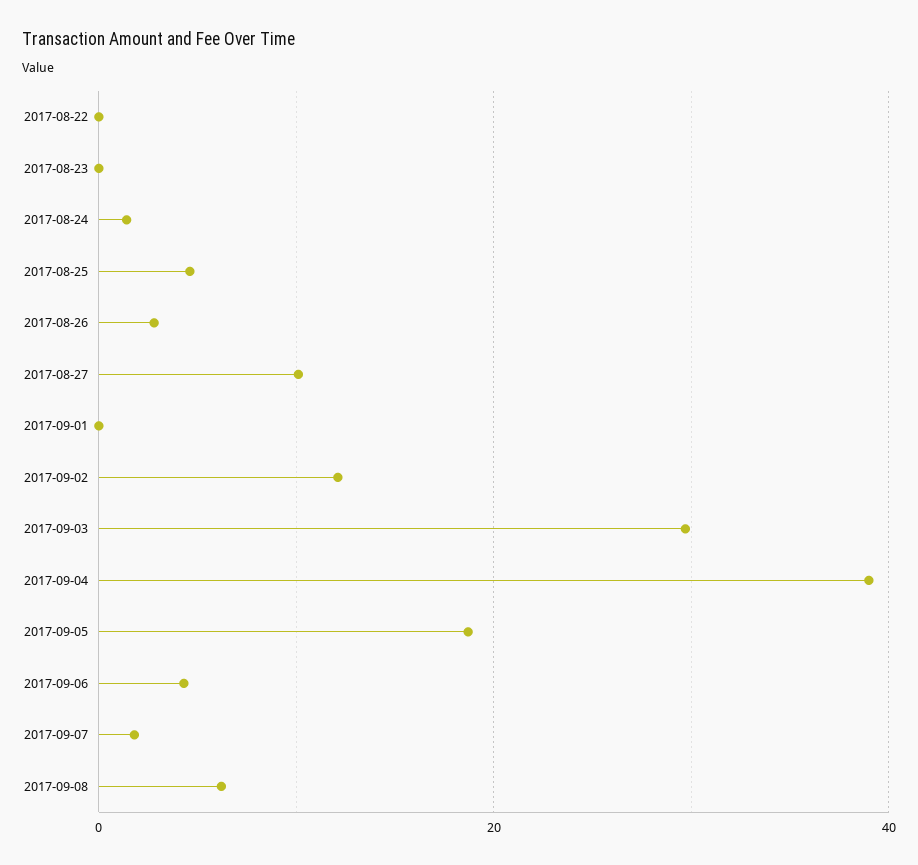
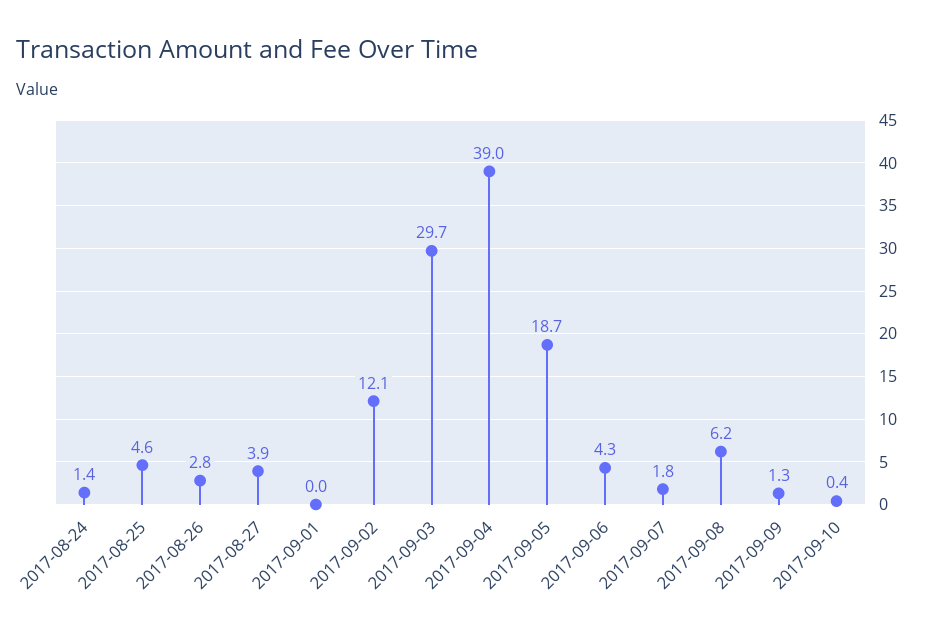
2017-08-22: 0 -> none
2017-08-23: 0 -> none
2017-08-27: 10 -> 3.9
2017-09-09: none -> 1.3
2017-09-10: none -> 0.4

